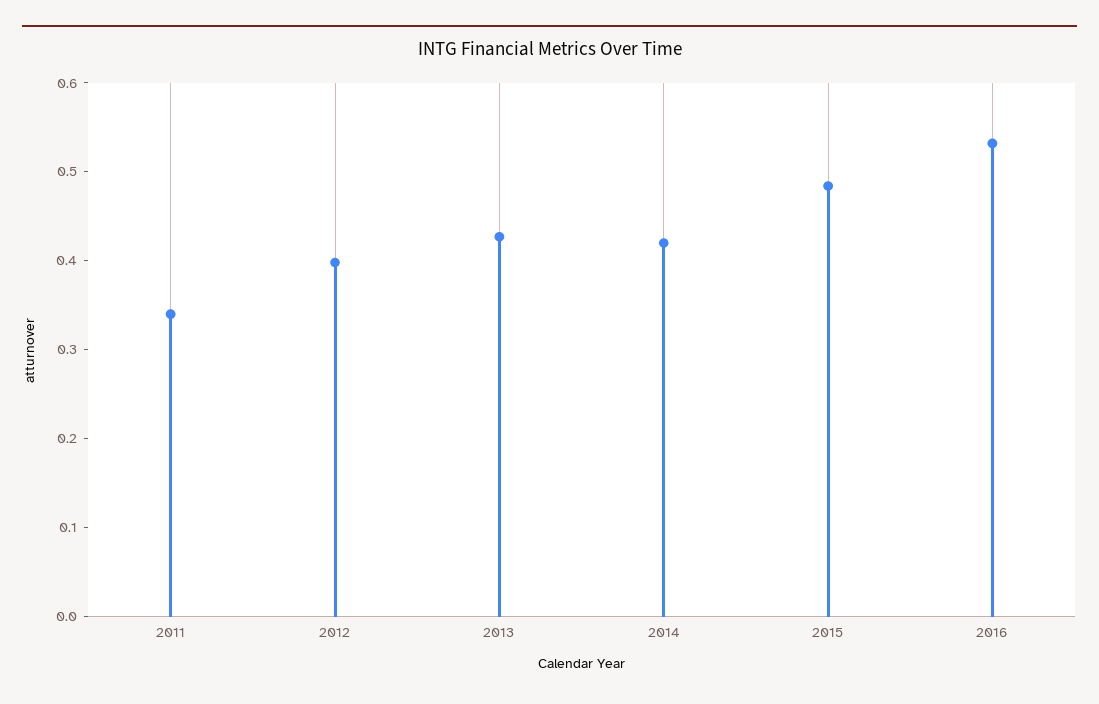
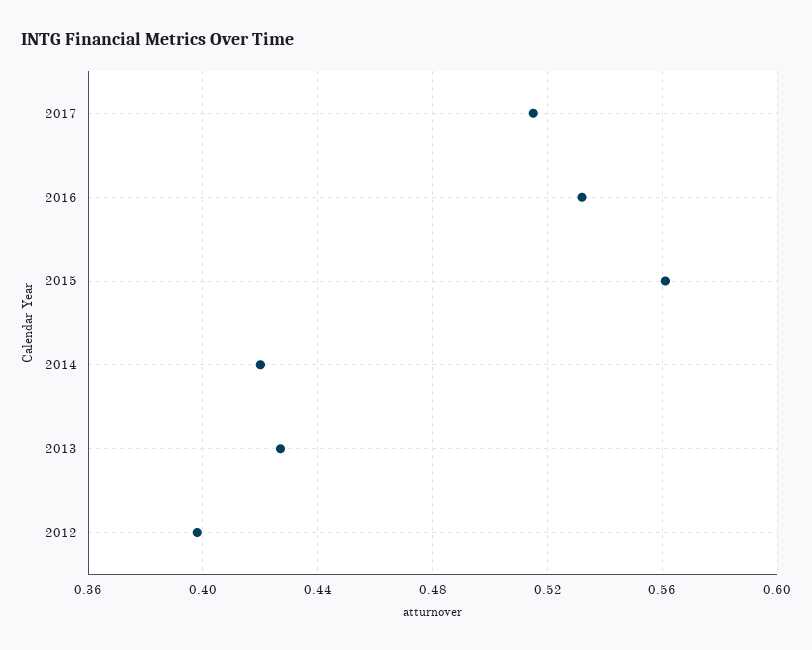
2011: 0.34 -> none
2015: 0.48 -> 0.56
2017: none -> 0.515

